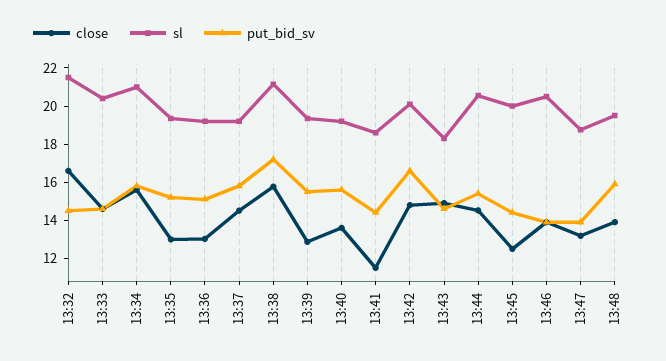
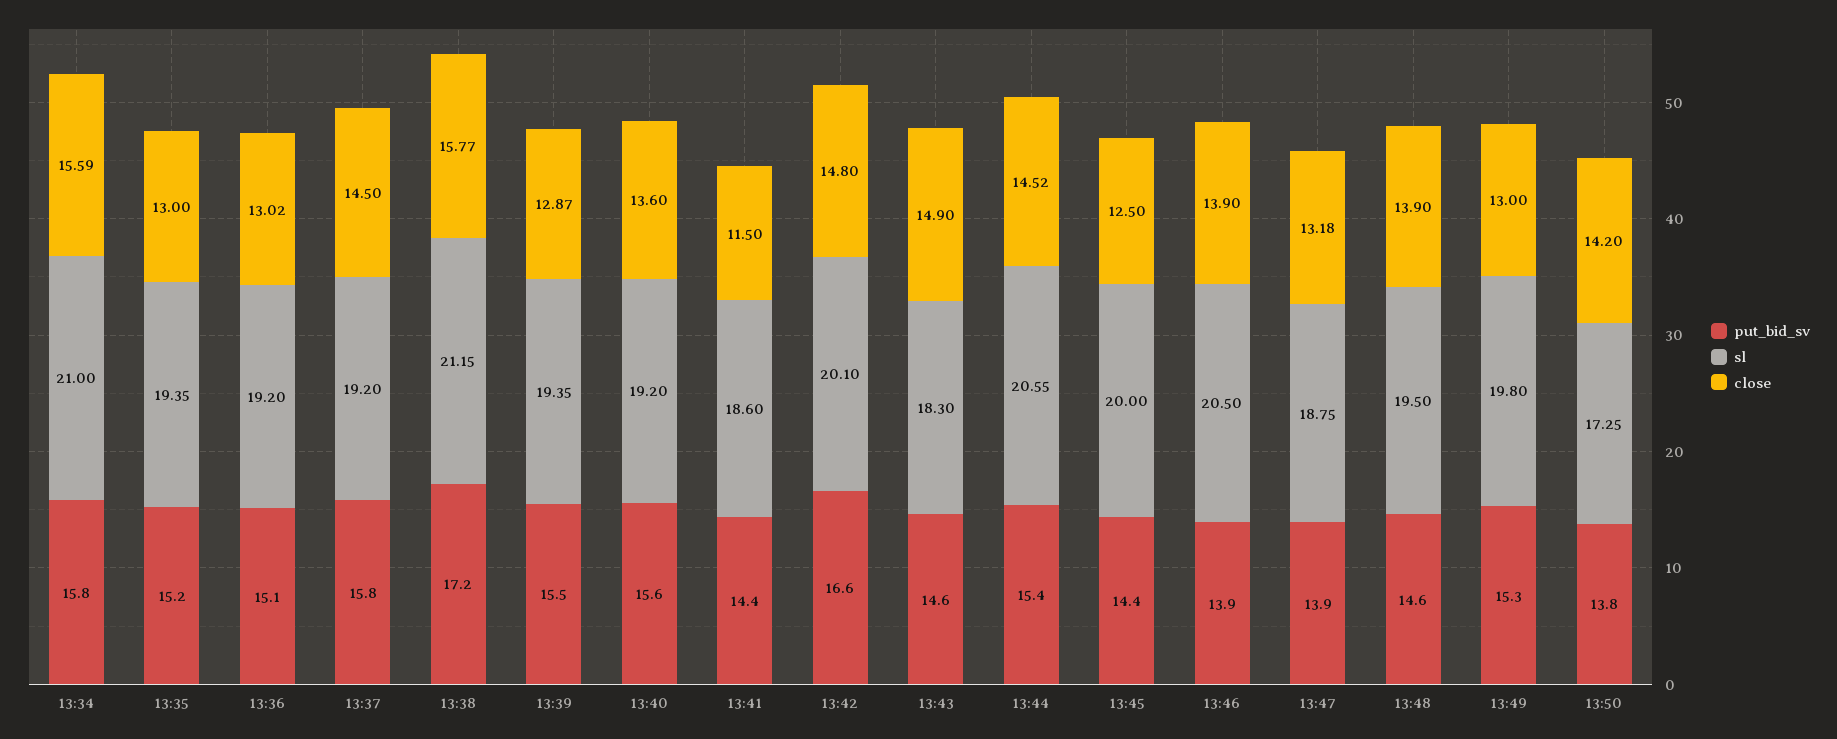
close, 13:32: 16.5 -> none
sl, 13:32: 21.5 -> none
put_bid_sv, 13:32: 14.5 -> none
close, 13:33: 14.5 -> none
sl, 13:33: 20.5 -> none
put_bid_sv, 13:33: 14.5 -> none
put_bid_sv, 13:48: 16 -> 14.6
put_bid_sv, 13:49: none -> 15.3
sl, 13:49: none -> 19.8
close, 13:49: none -> 13
put_bid_sv, 13:50: none -> 13.8
sl, 13:50: none -> 17.25
close, 13:50: none -> 14.2

